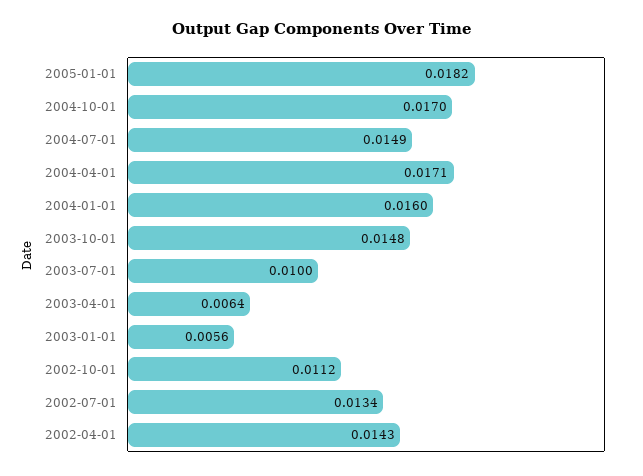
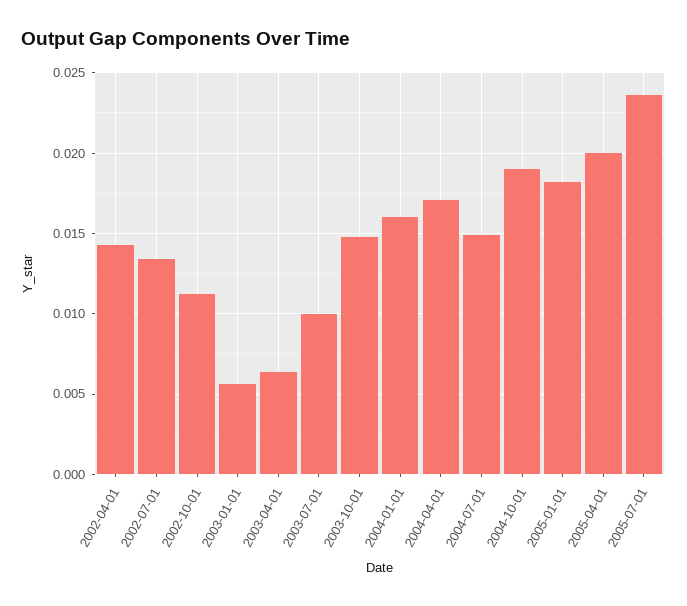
2004-10-01: 0.017 -> 0.019
2005-04-01: none -> 0.02
2005-07-01: none -> 0.0235

